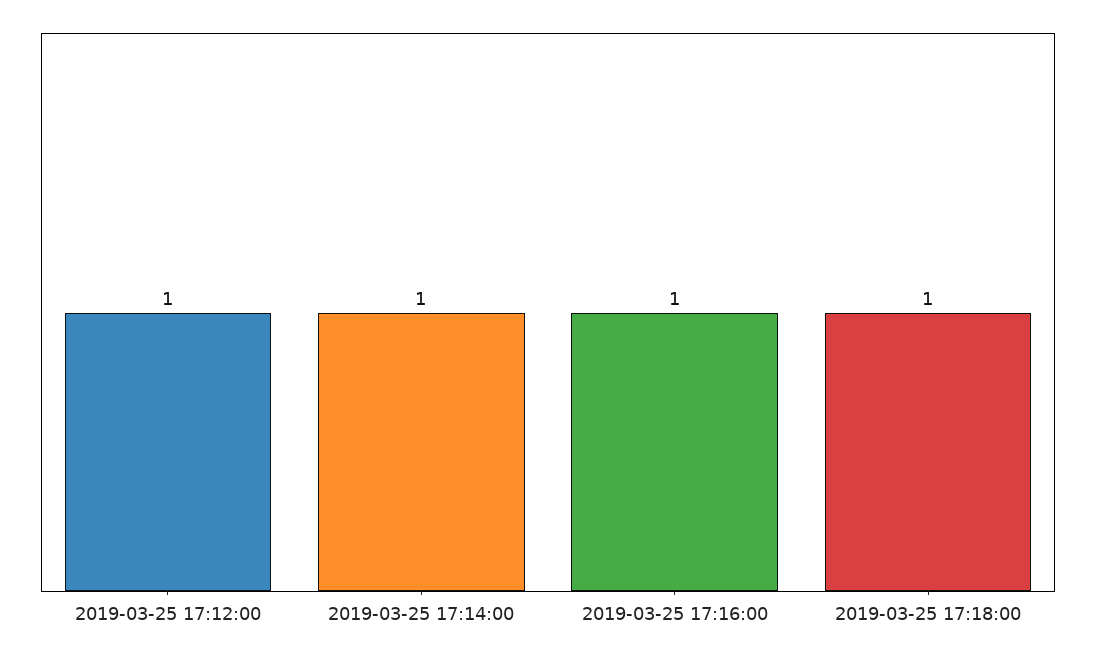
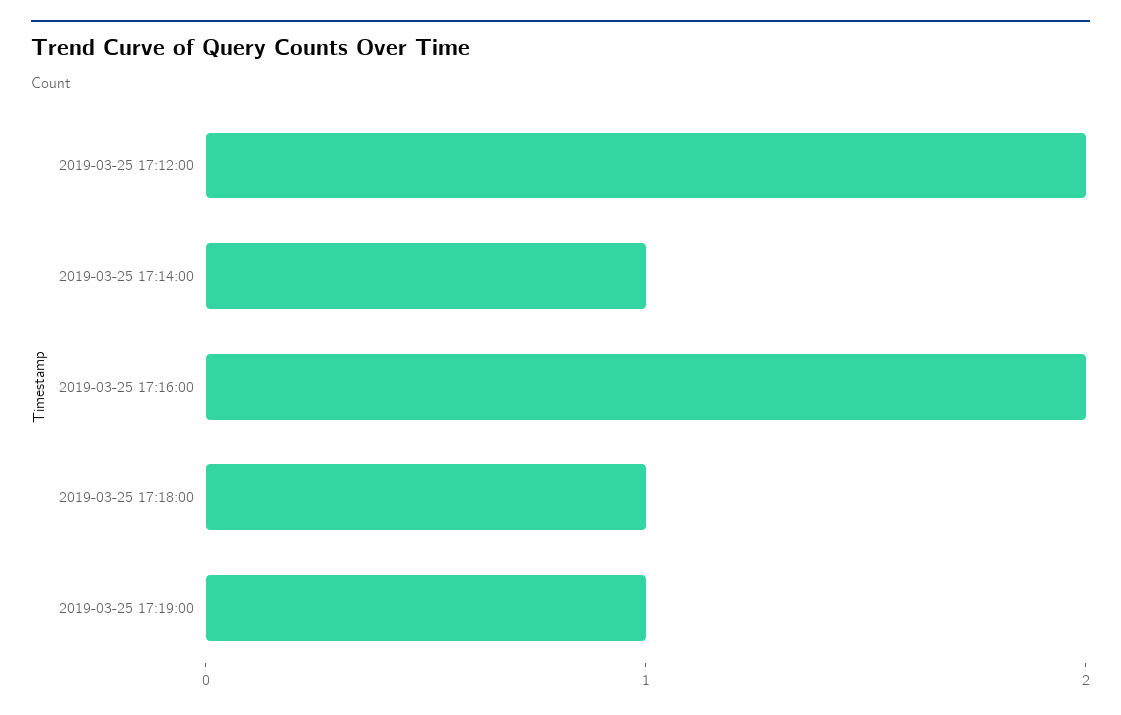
2019-03-25 17:12:00: 1 -> 2
2019-03-25 17:16:00: 1 -> 2
2019-03-25 17:19:00: none -> 1

